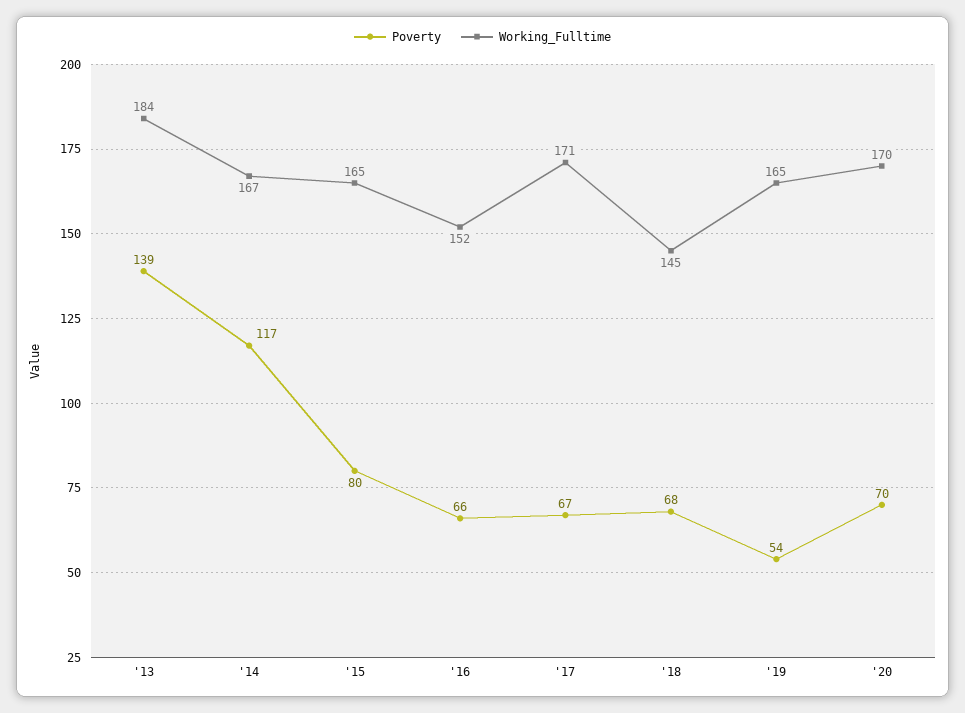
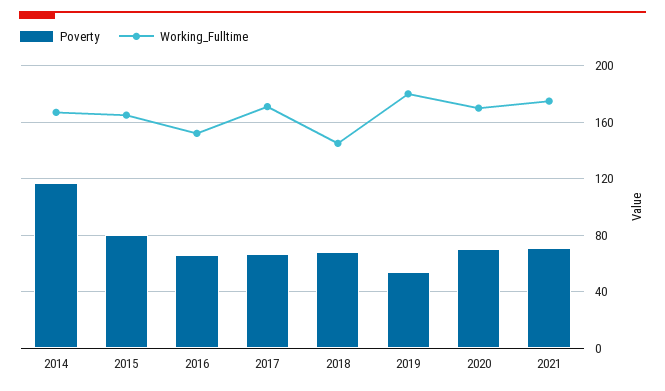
Poverty, '13: 139 -> none
Working_Fulltime, '13: 184 -> none
Working_Fulltime, '19: 165 -> 180
Poverty, 2021: none -> 70
Working_Fulltime, 2021: none -> 175

